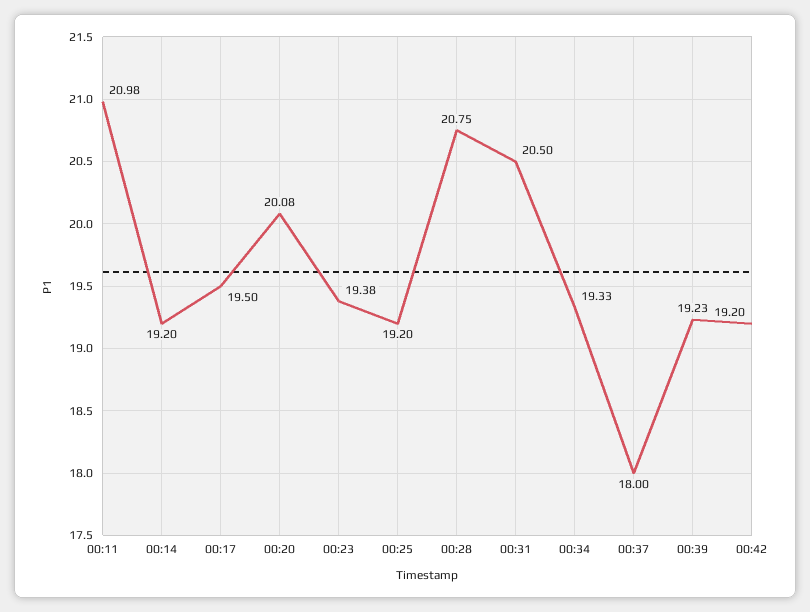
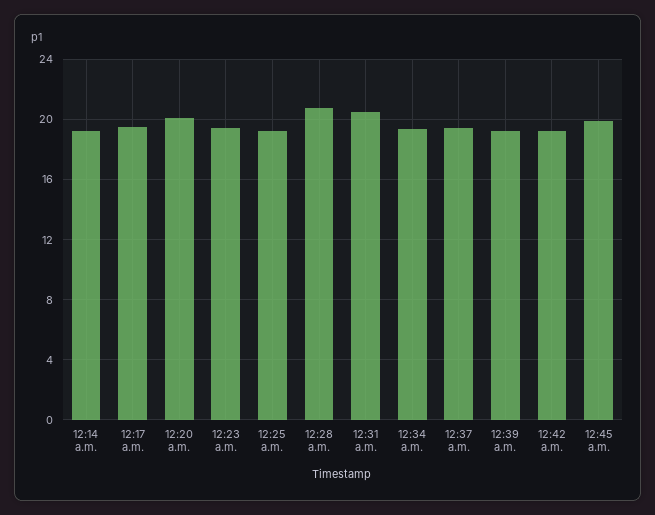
00:11: 20.98 -> none
00:37: 18 -> 19.5
12:45 a.m.: none -> 20

